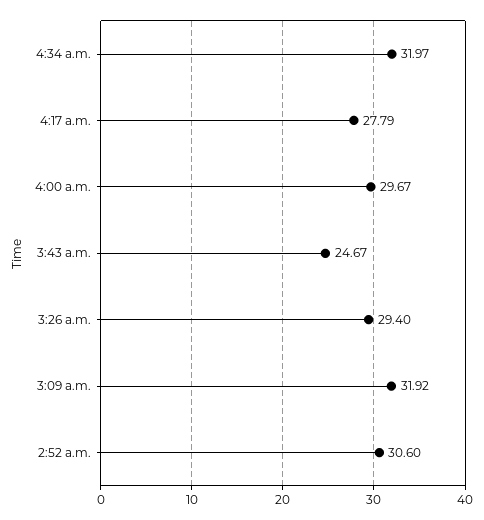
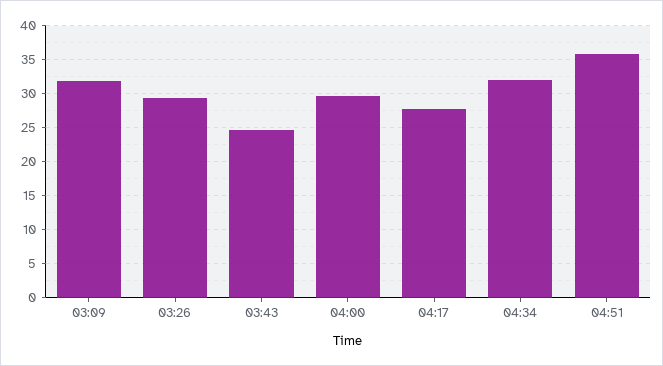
2:52 a.m.: 30.6 -> none
04:51: none -> 36

